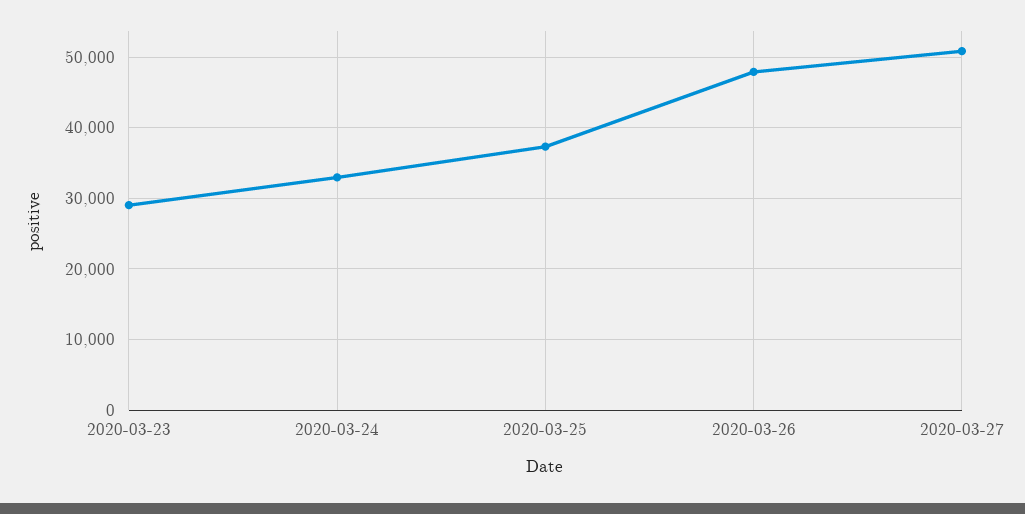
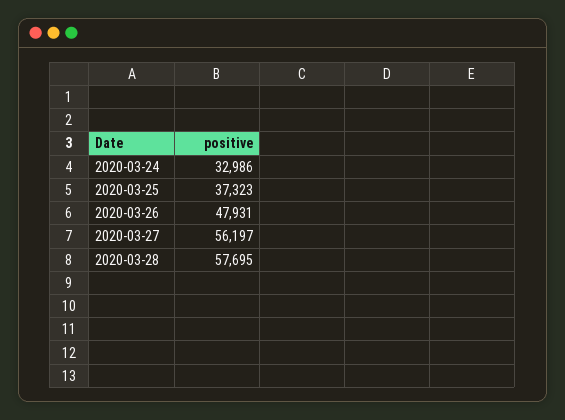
2020-03-23: 29000 -> none
2020-03-27: 51000 -> 56197
2020-03-28: none -> 57695

